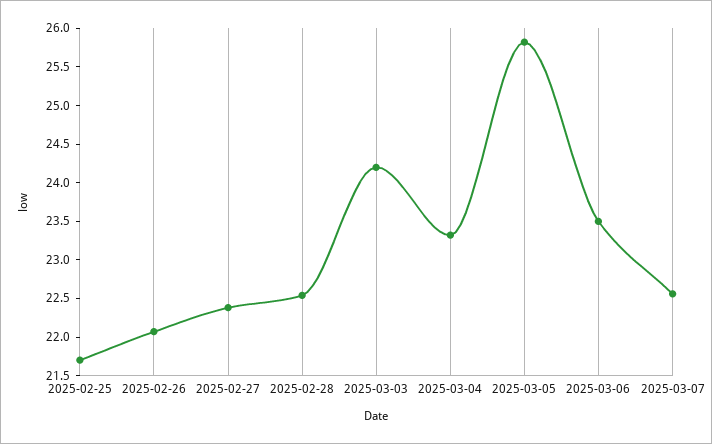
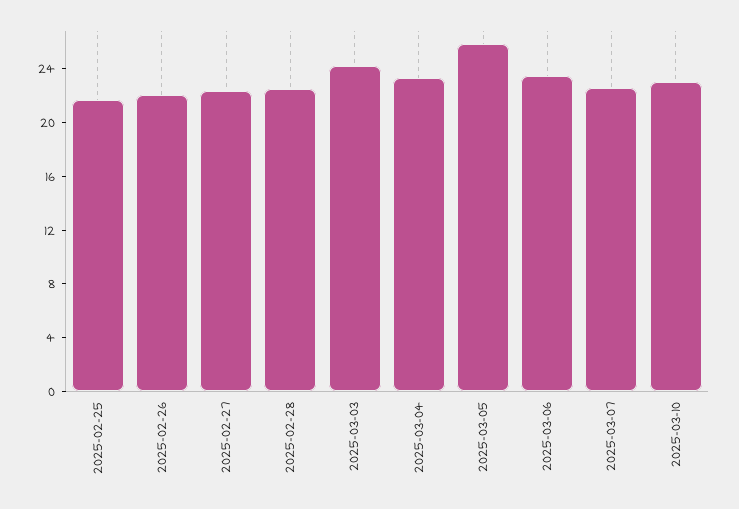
2025-03-10: none -> 23

